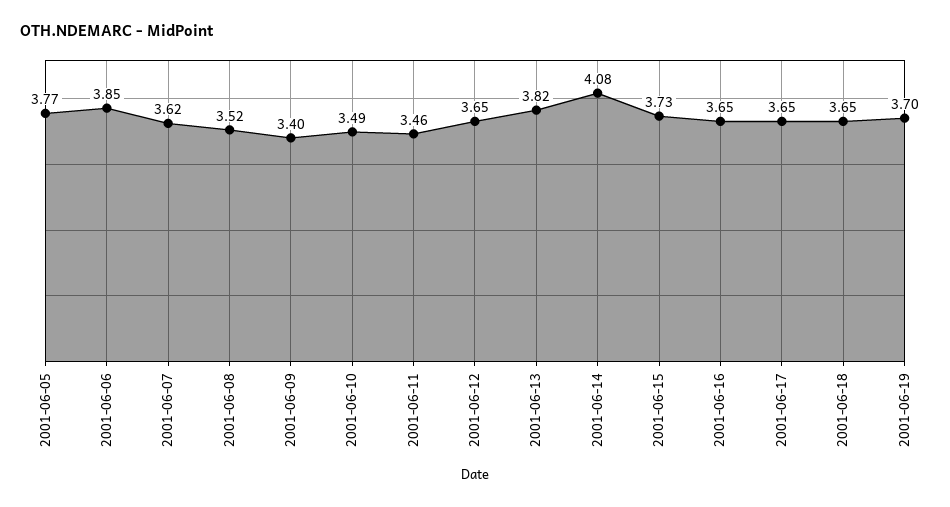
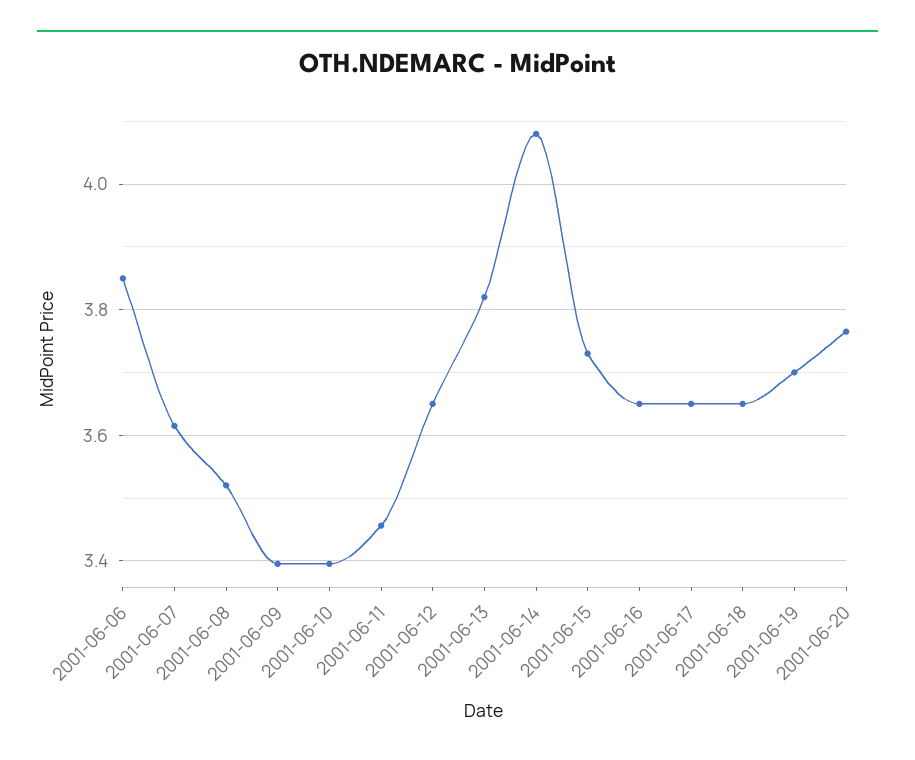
2001-06-05: 3.77 -> none
2001-06-10: 3.49 -> 3.4
2001-06-20: none -> 3.76

